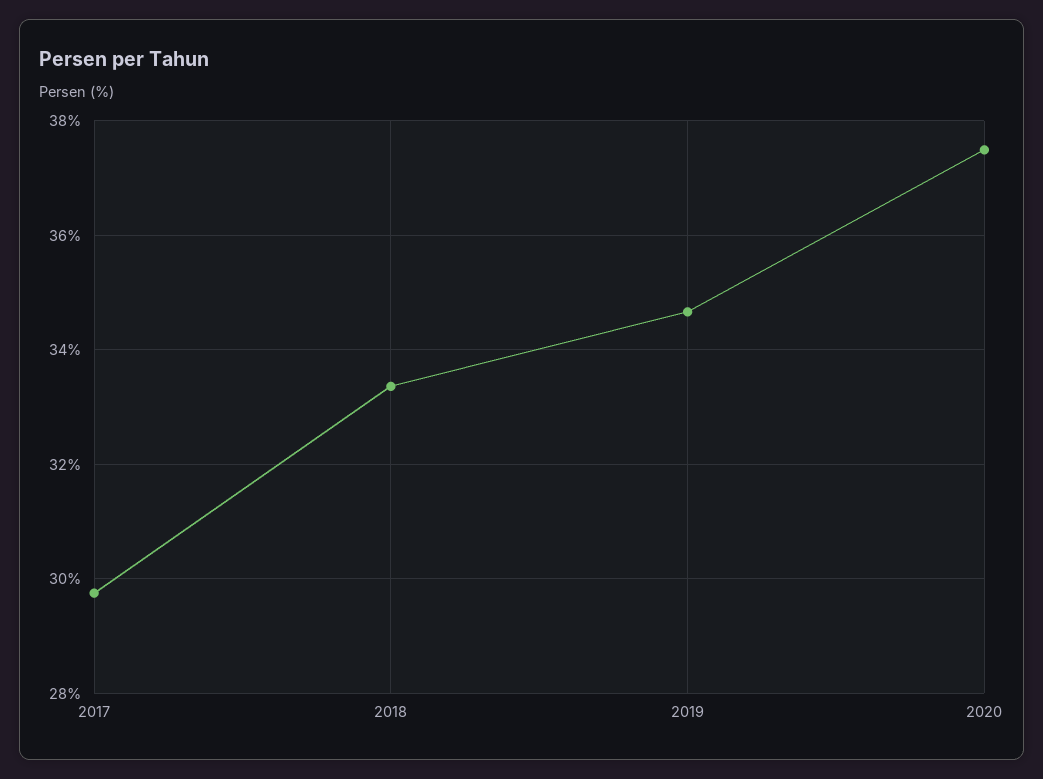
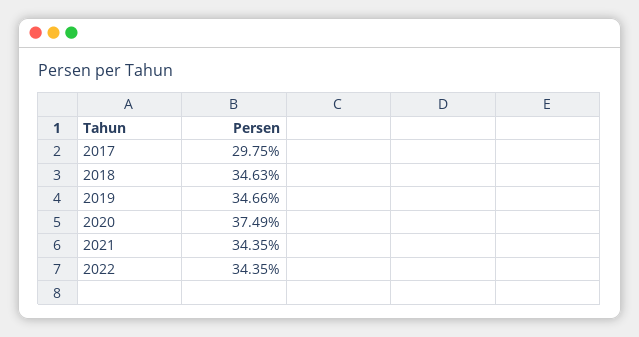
2018: 33.4 -> 34.63
2021: none -> 34.35
2022: none -> 34.35

